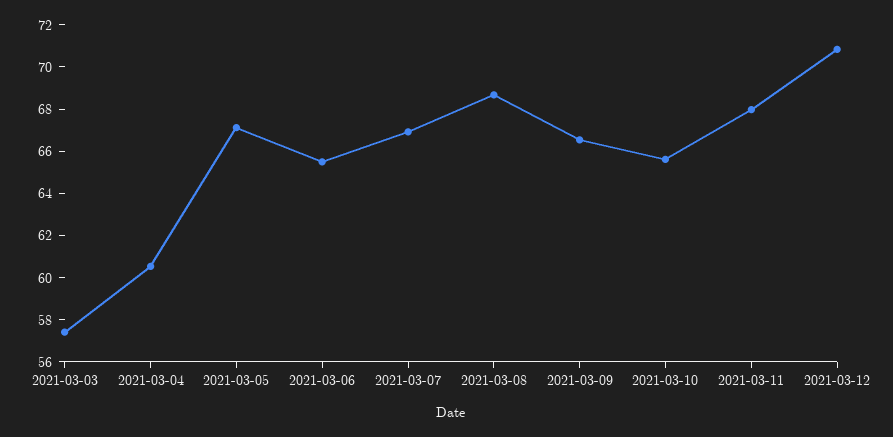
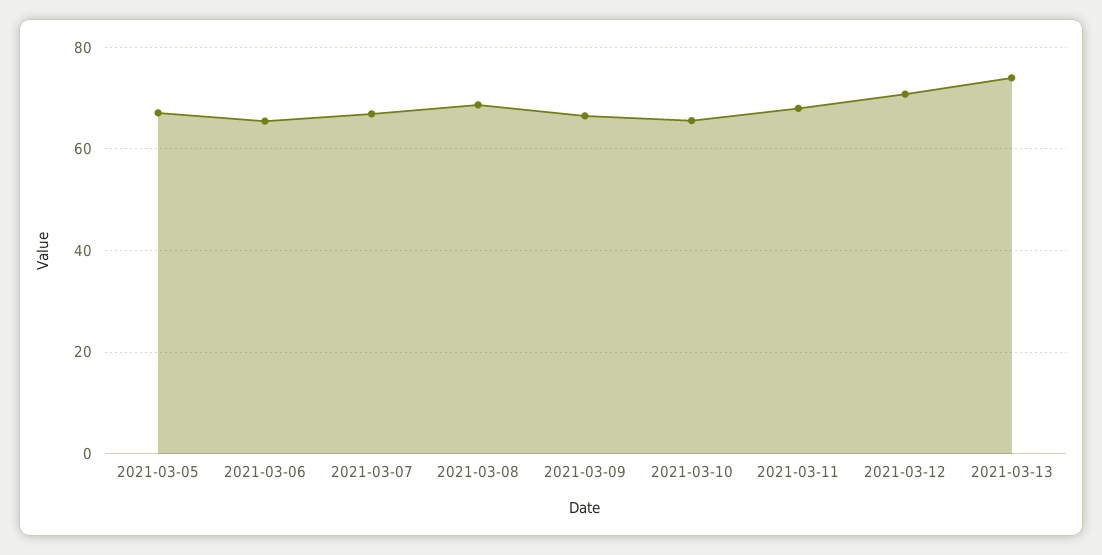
2021-03-03: 57.5 -> none
2021-03-04: 60.5 -> none
2021-03-13: none -> 74

